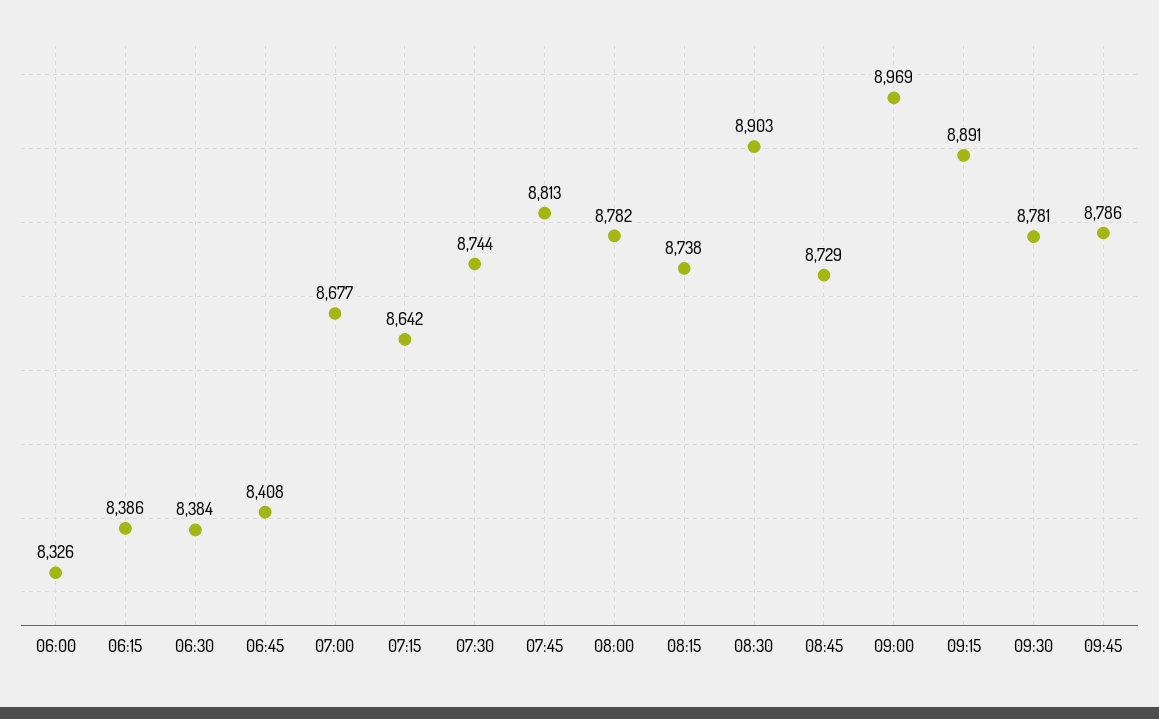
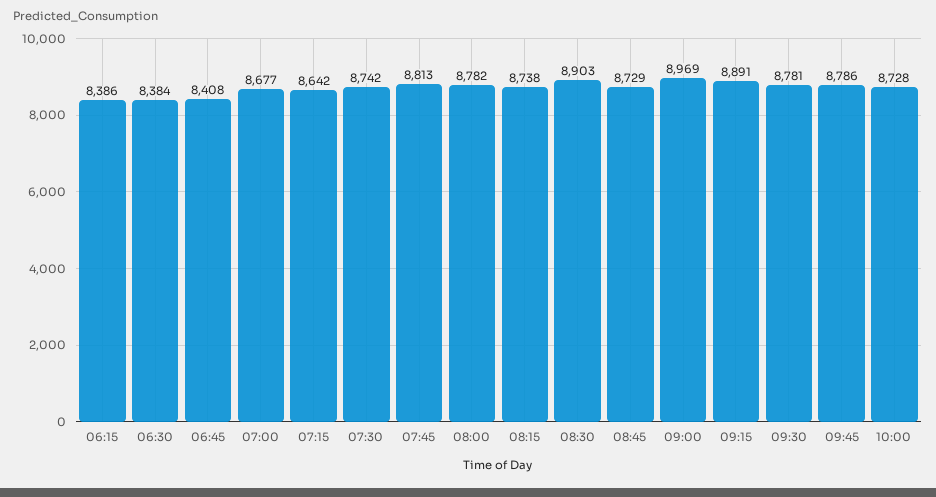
06:00: 8326 -> none
07:30: 8744 -> 8742
10:00: none -> 8728

